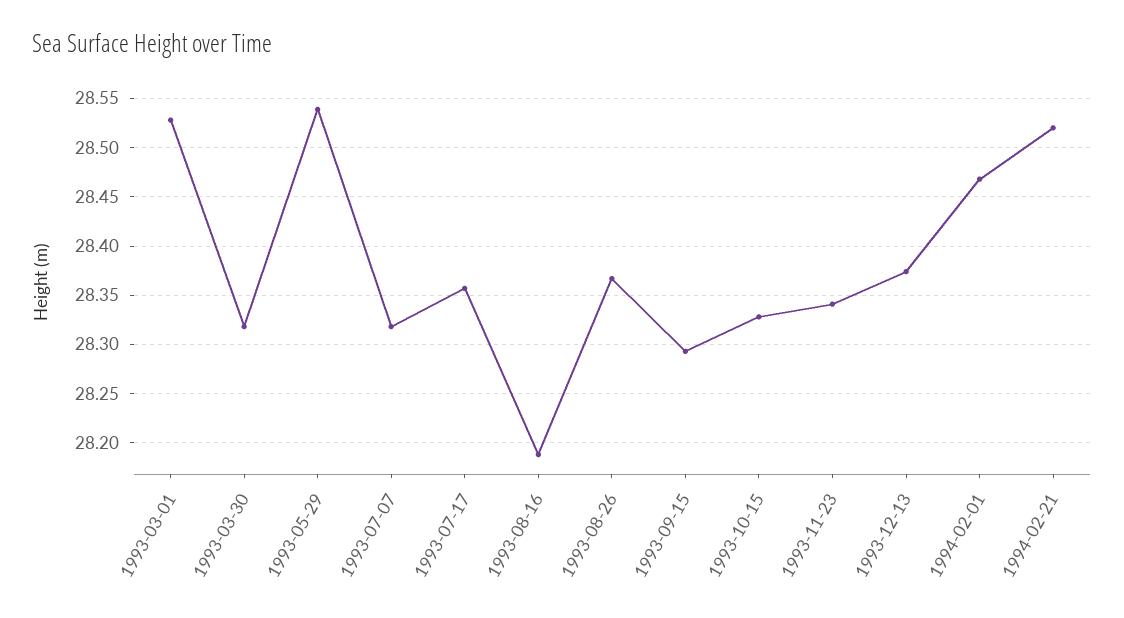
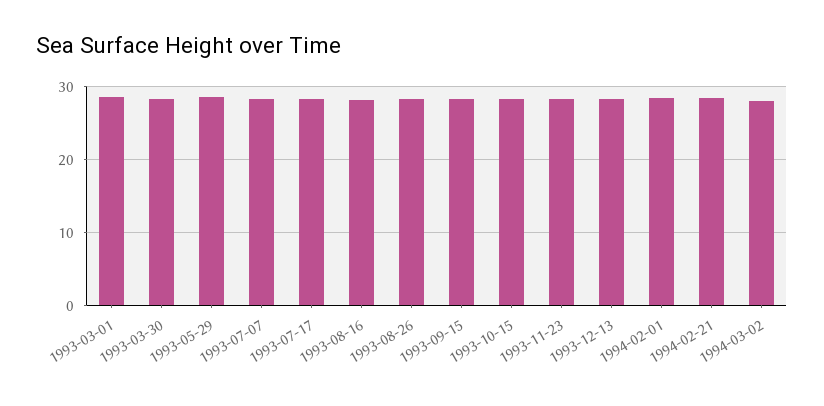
1994-03-02: none -> 28

